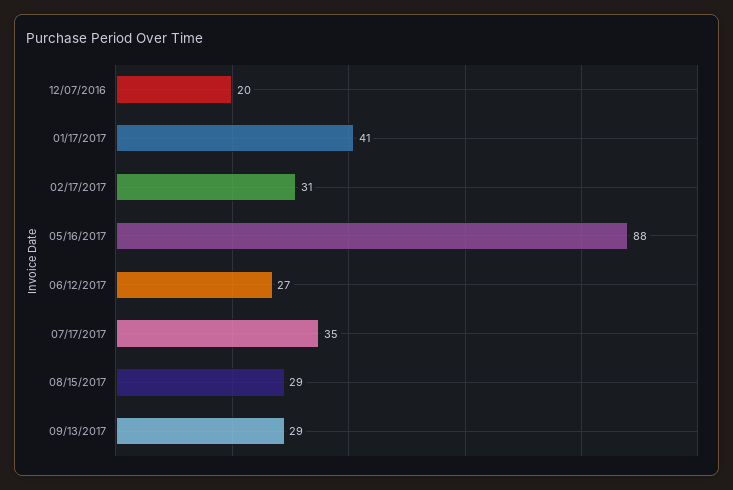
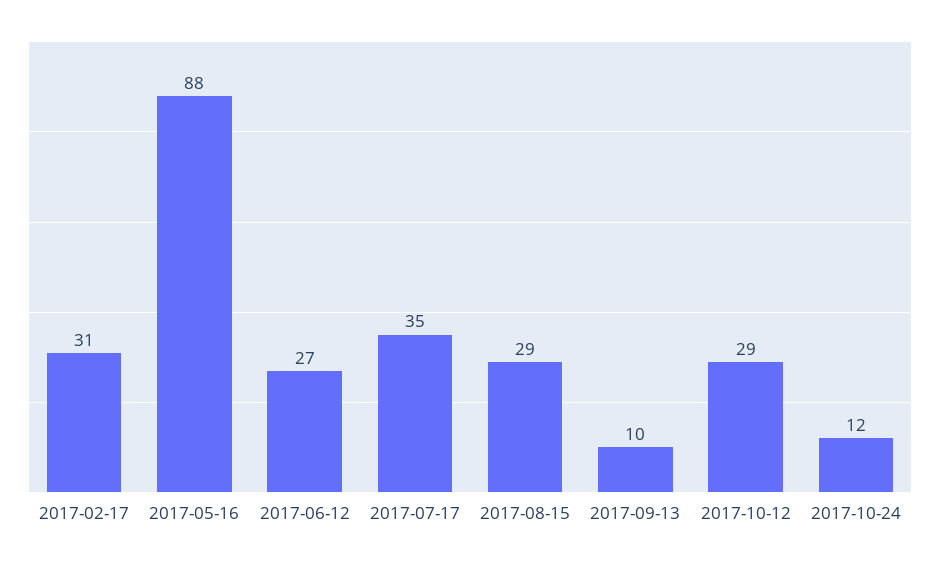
12/07/2016: 20 -> none
01/17/2017: 41 -> none
09/13/2017: 29 -> 10
2017-10-12: none -> 29
2017-10-24: none -> 12

